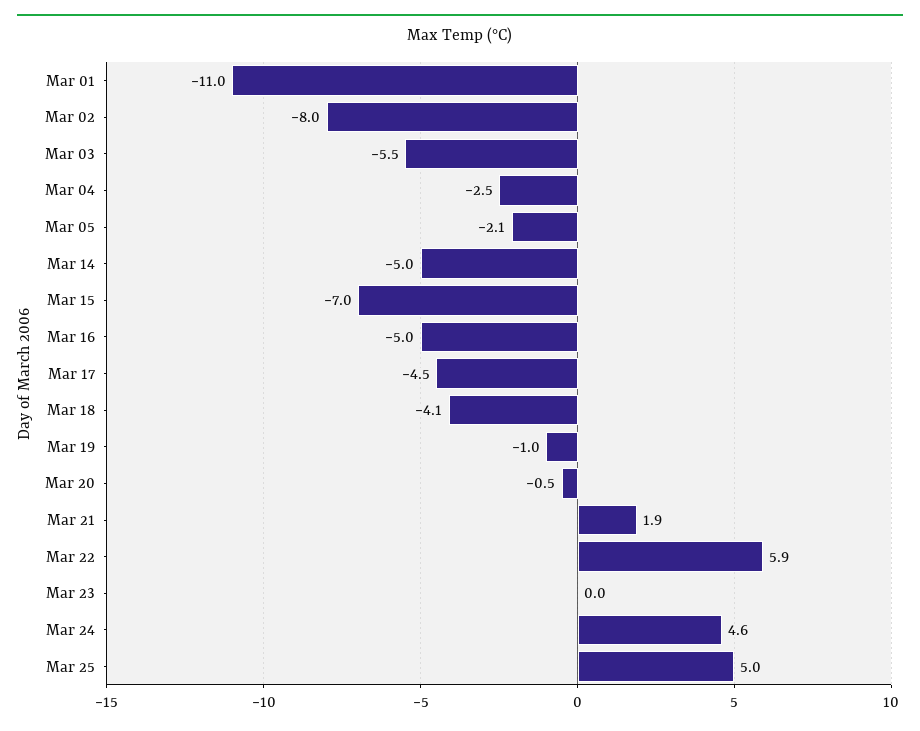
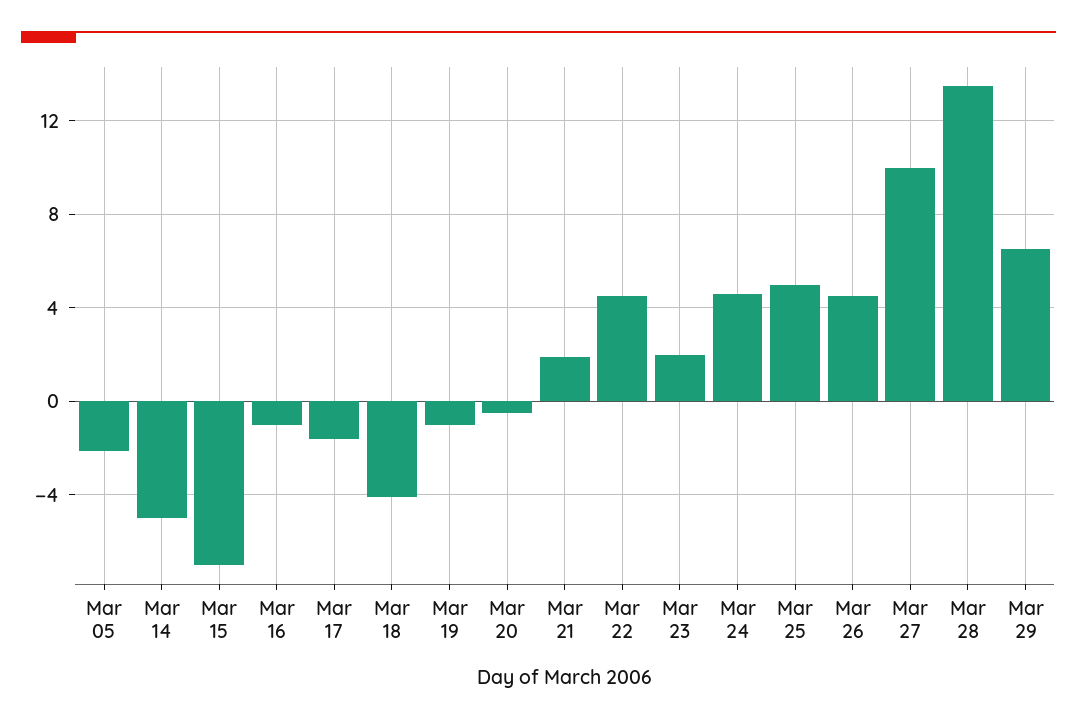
Mar 01: -11 -> none
Mar 02: -8 -> none
Mar 03: -5.5 -> none
Mar 04: -2.5 -> none
Mar 16: -5 -> -1
Mar 17: -4.5 -> -1.5
Mar 22: 5.9 -> 4.5
Mar 23: 0 -> 2
Mar 26: none -> 4.5
Mar 27: none -> 10
Mar 28: none -> 13.5
Mar 29: none -> 6.5

